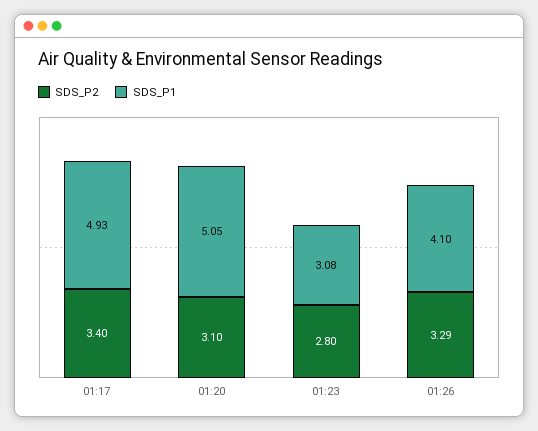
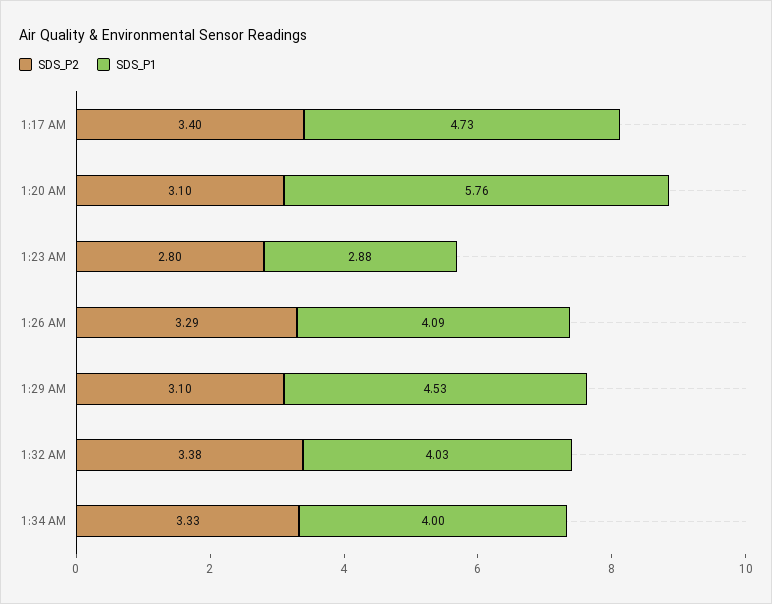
SDS_P1, 01:17: 4.93 -> 4.73
SDS_P1, 01:20: 5.05 -> 5.76
SDS_P1, 01:23: 3.08 -> 2.88
SDS_P1, 01:26: 4.1 -> 4.09
SDS_P2, 1:29 AM: none -> 3.1
SDS_P1, 1:29 AM: none -> 4.53
SDS_P2, 1:32 AM: none -> 3.38
SDS_P1, 1:32 AM: none -> 4.03
SDS_P2, 1:34 AM: none -> 3.33
SDS_P1, 1:34 AM: none -> 4

